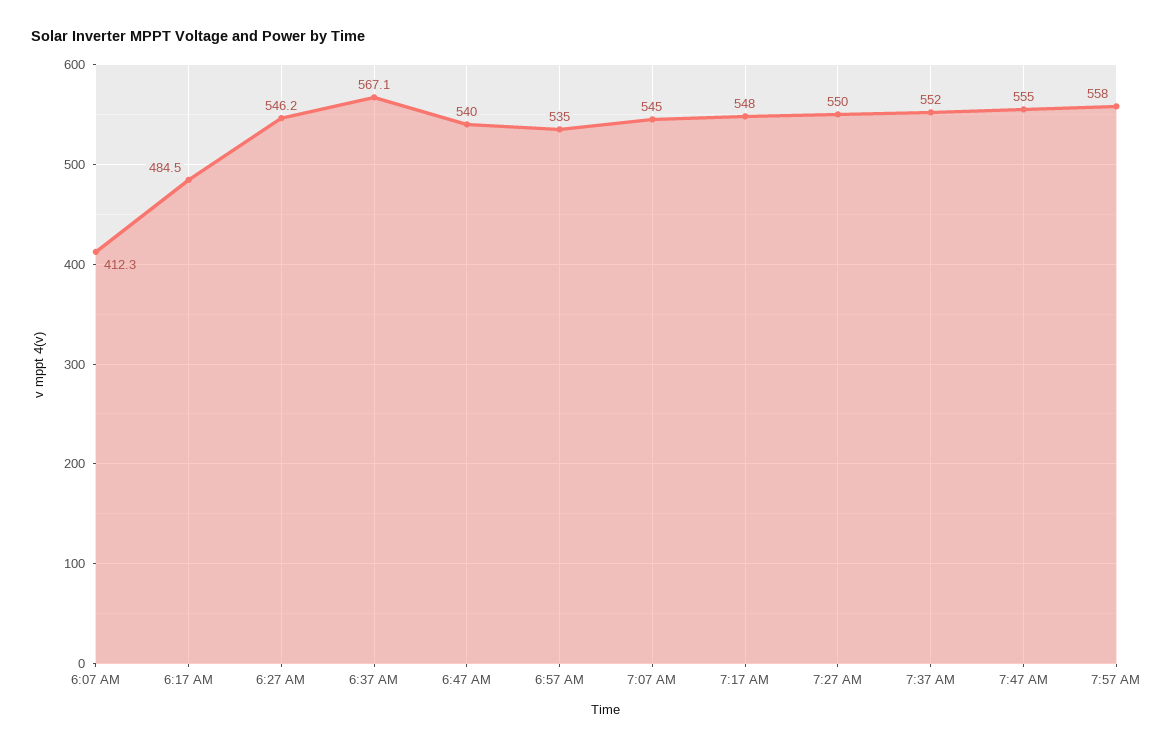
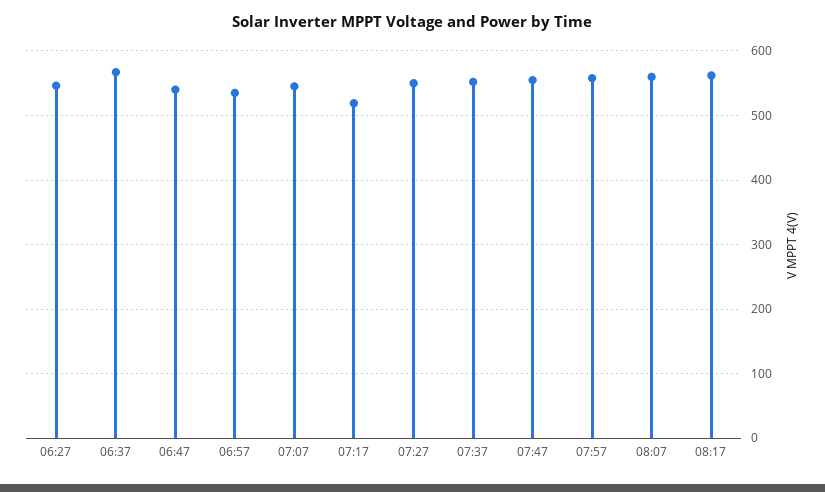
6:07 AM: 412.3 -> none
6:17 AM: 484.5 -> none
7:17 AM: 548 -> 520
08:07: none -> 560
08:17: none -> 560

